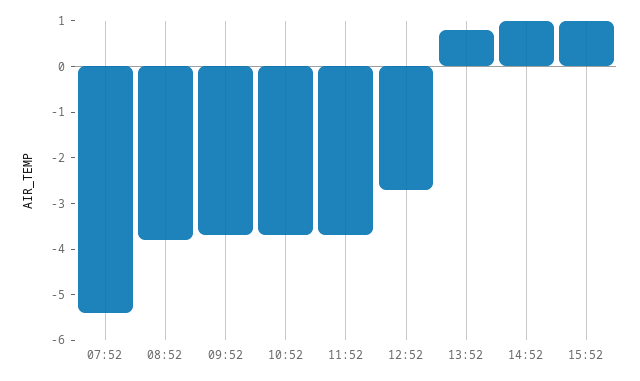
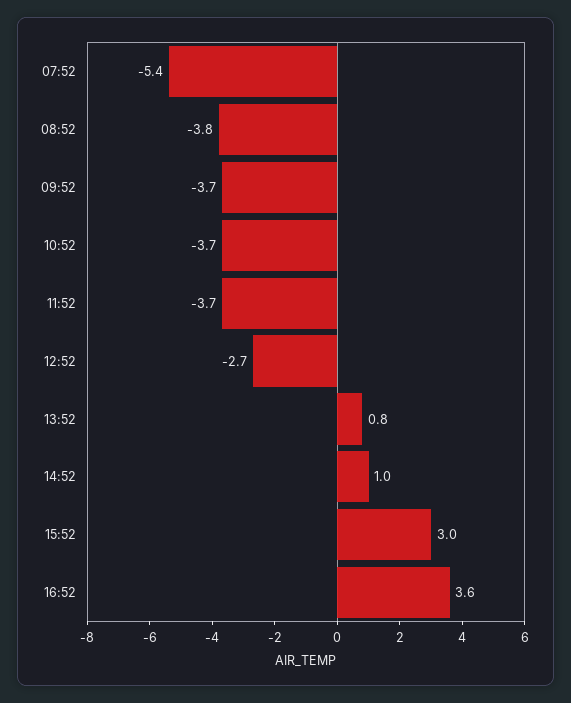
15:52: 1 -> 3
16:52: none -> 3.6

